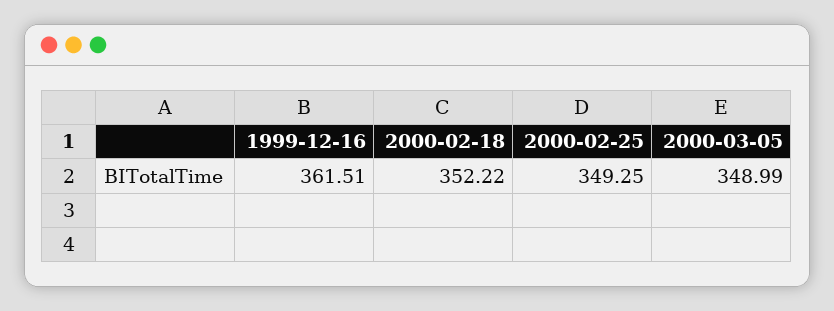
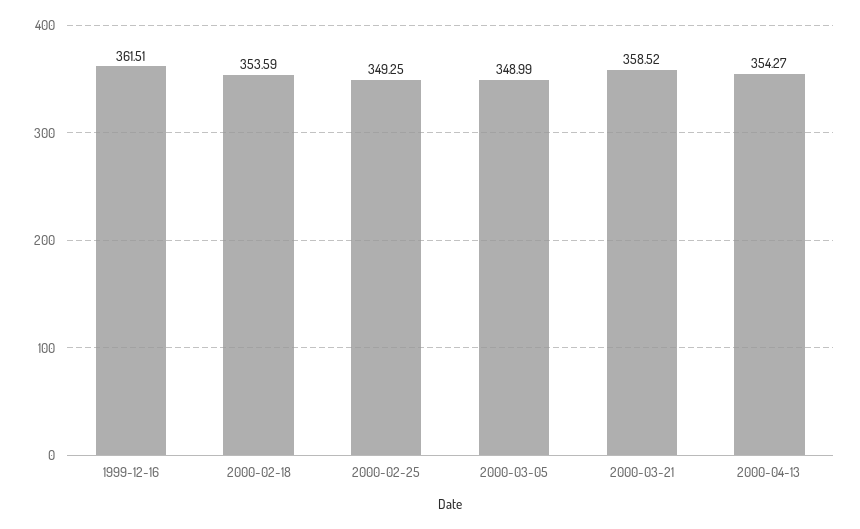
2000-02-18: 352.22 -> 353.59
2000-03-21: none -> 358.52
2000-04-13: none -> 354.27

